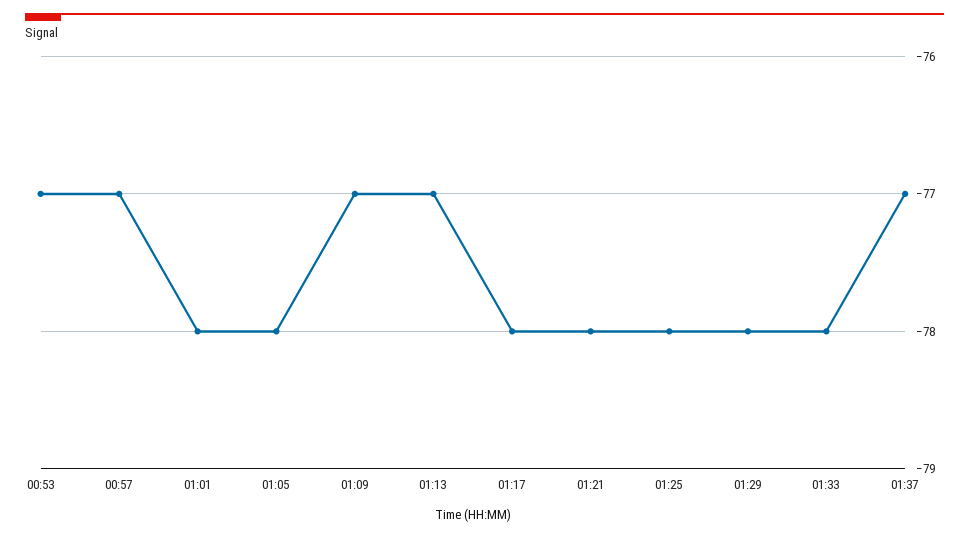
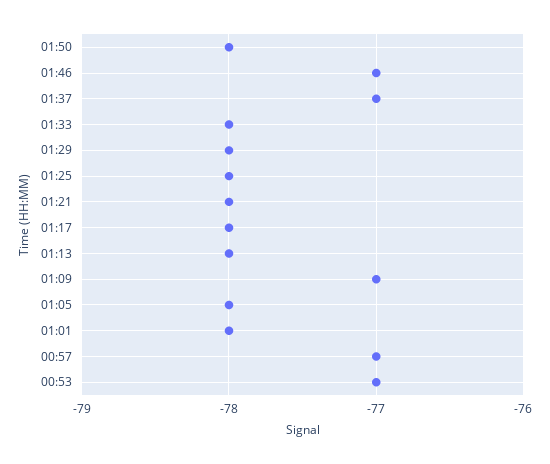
01:13: -77 -> -78
01:50: none -> -78
01:46: none -> -77

